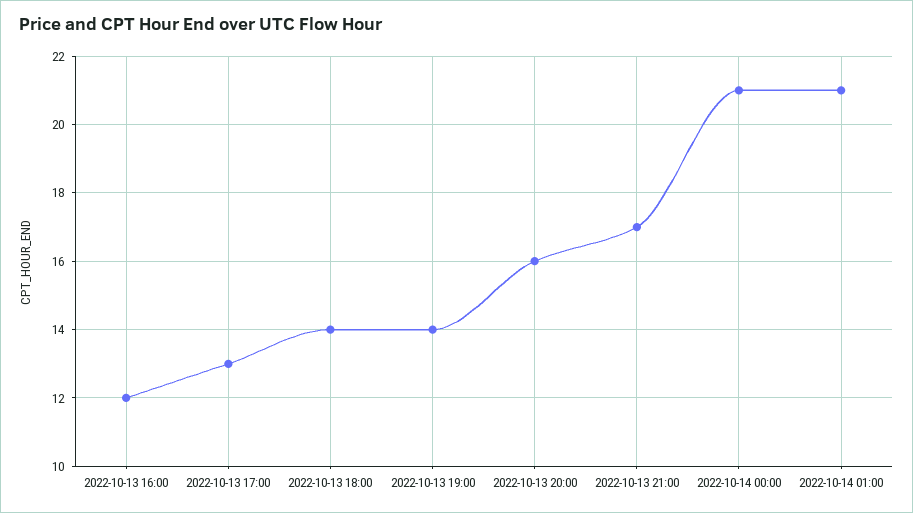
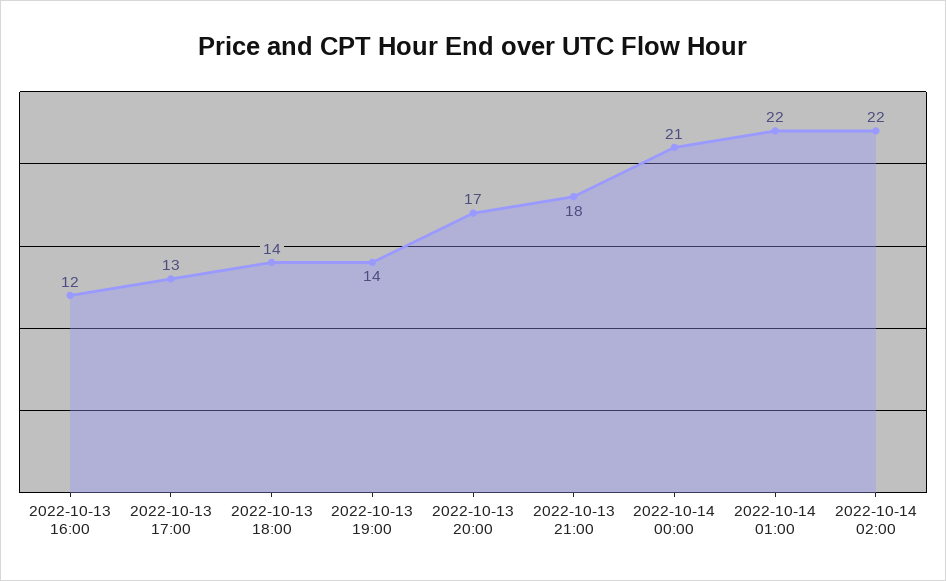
2022-10-13 20:00: 16 -> 17
2022-10-13 21:00: 17 -> 18
2022-10-14 01:00: 21 -> 22
2022-10-14 02:00: none -> 22

